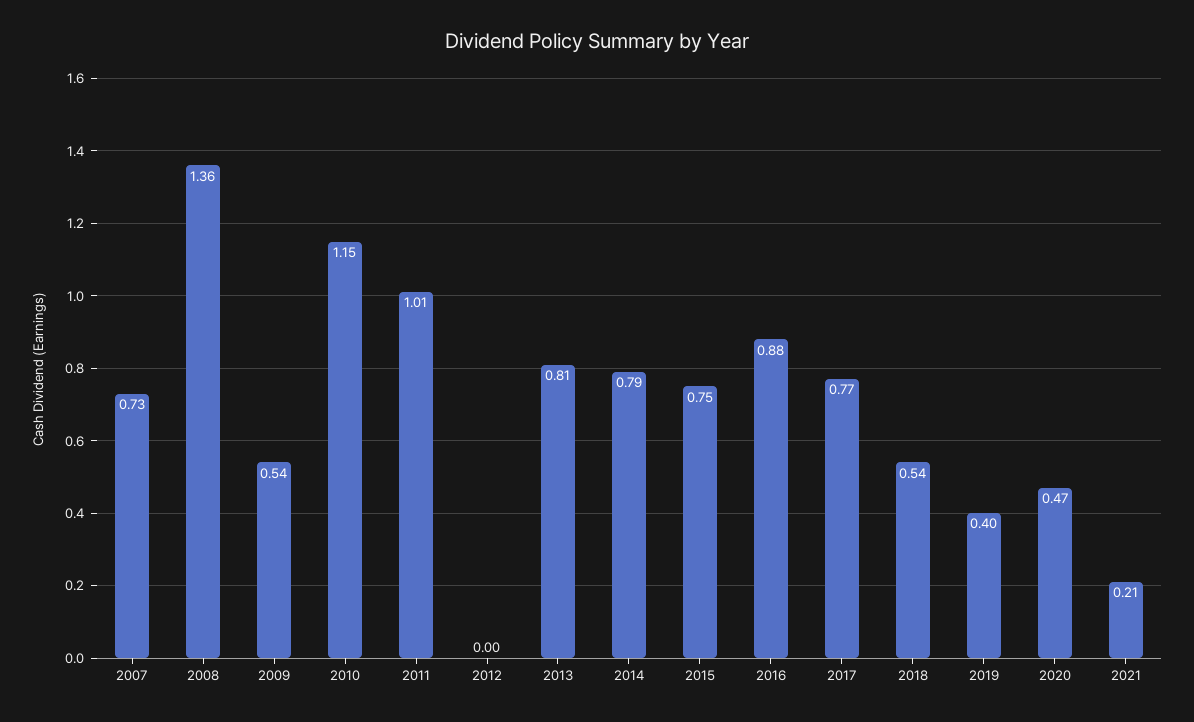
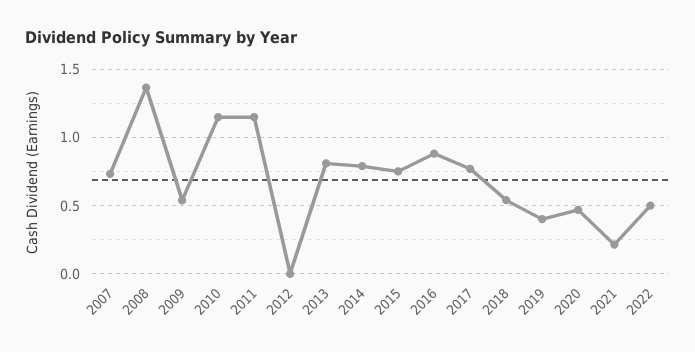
2011: 1.01 -> 1.15
2022: none -> 0.5

